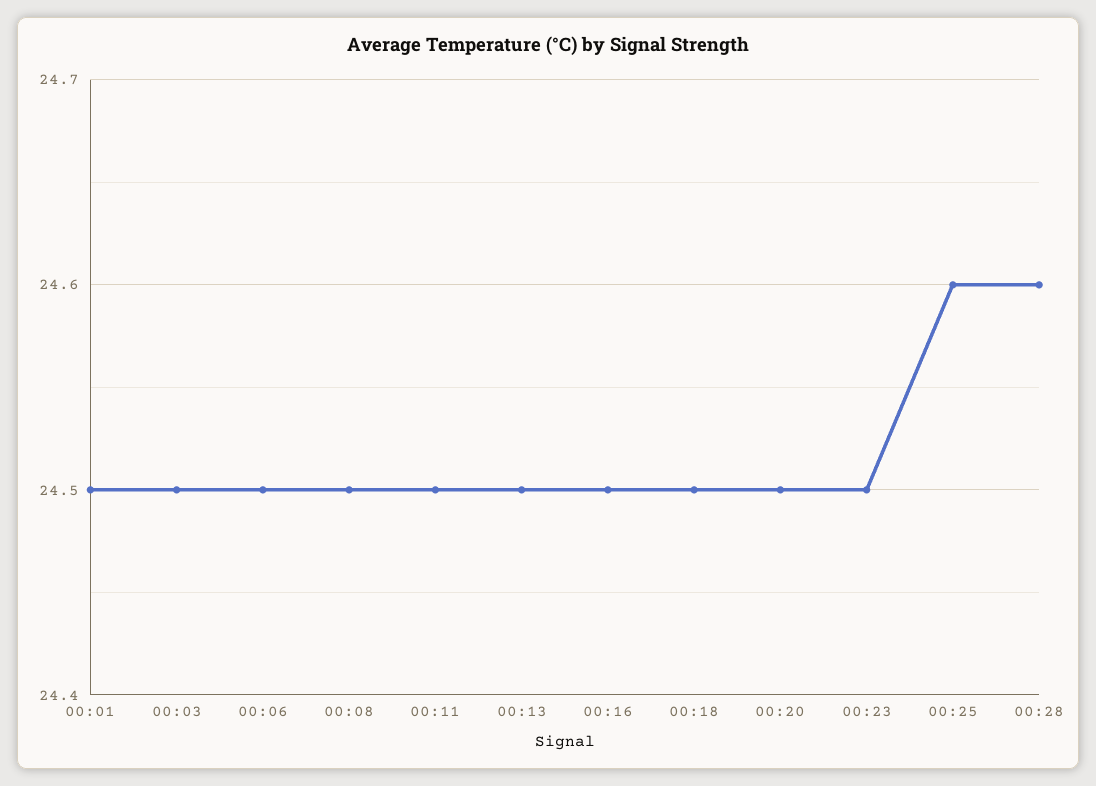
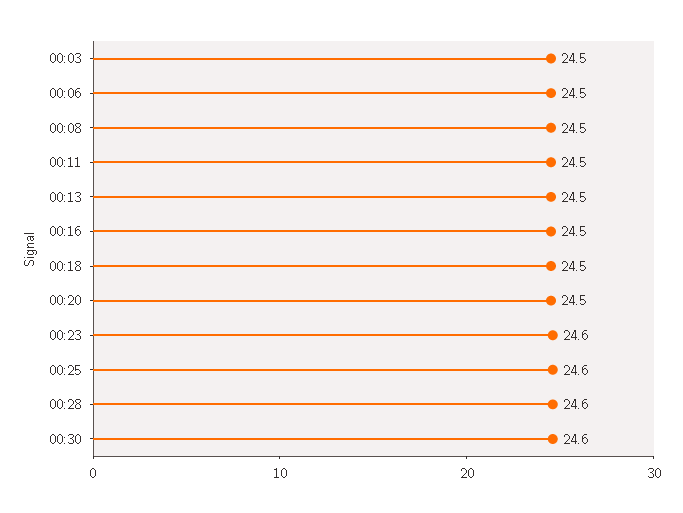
00:01: 24.5 -> none
00:23: 24.5 -> 24.6
00:30: none -> 24.6

